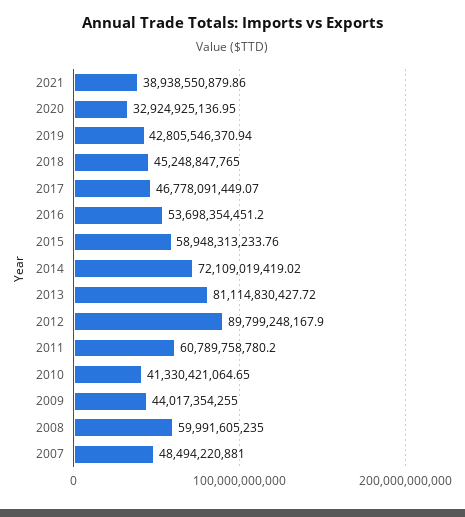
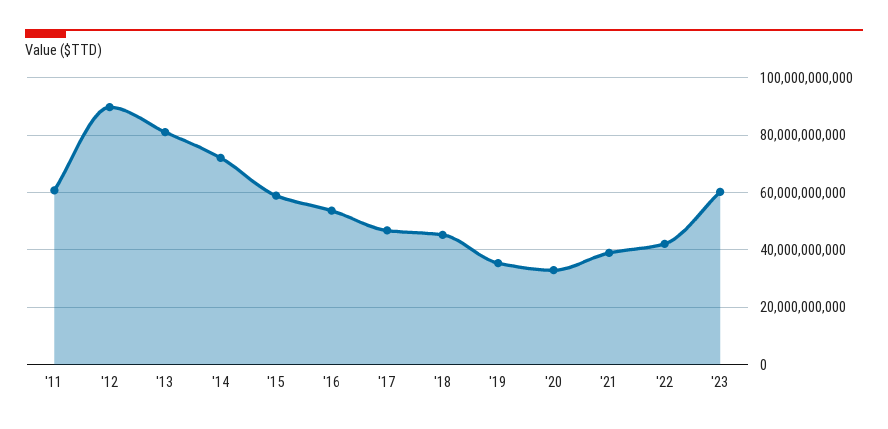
2019: 42805546370.94 -> 35000000000
2010: 41330421064.65 -> none
2009: 44017354255 -> none
2008: 59991605235 -> none
2007: 48494220881 -> none
'22: none -> 42500000000
'23: none -> 60000000000

